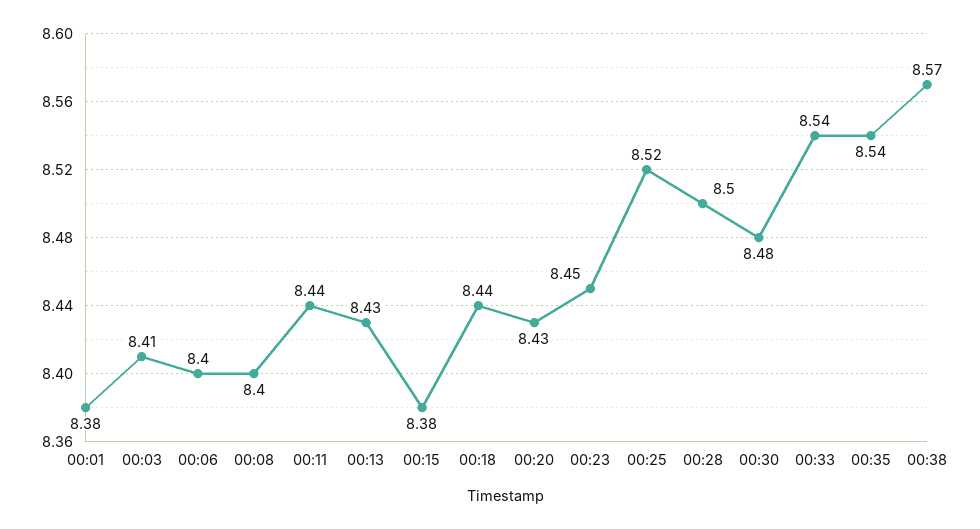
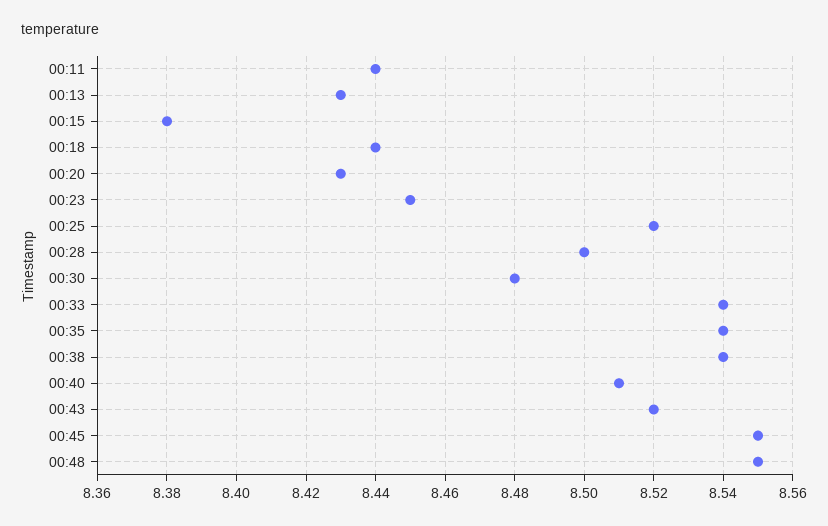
00:01: 8.38 -> none
00:03: 8.41 -> none
00:06: 8.4 -> none
00:08: 8.4 -> none
00:38: 8.57 -> 8.54
00:40: none -> 8.51
00:43: none -> 8.52
00:45: none -> 8.55
00:48: none -> 8.55

